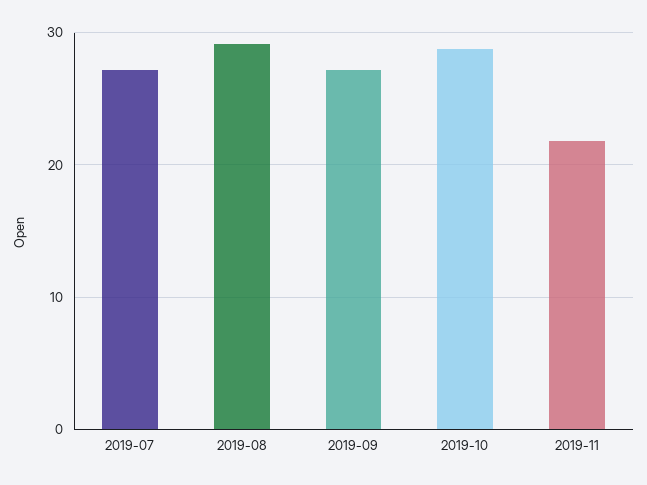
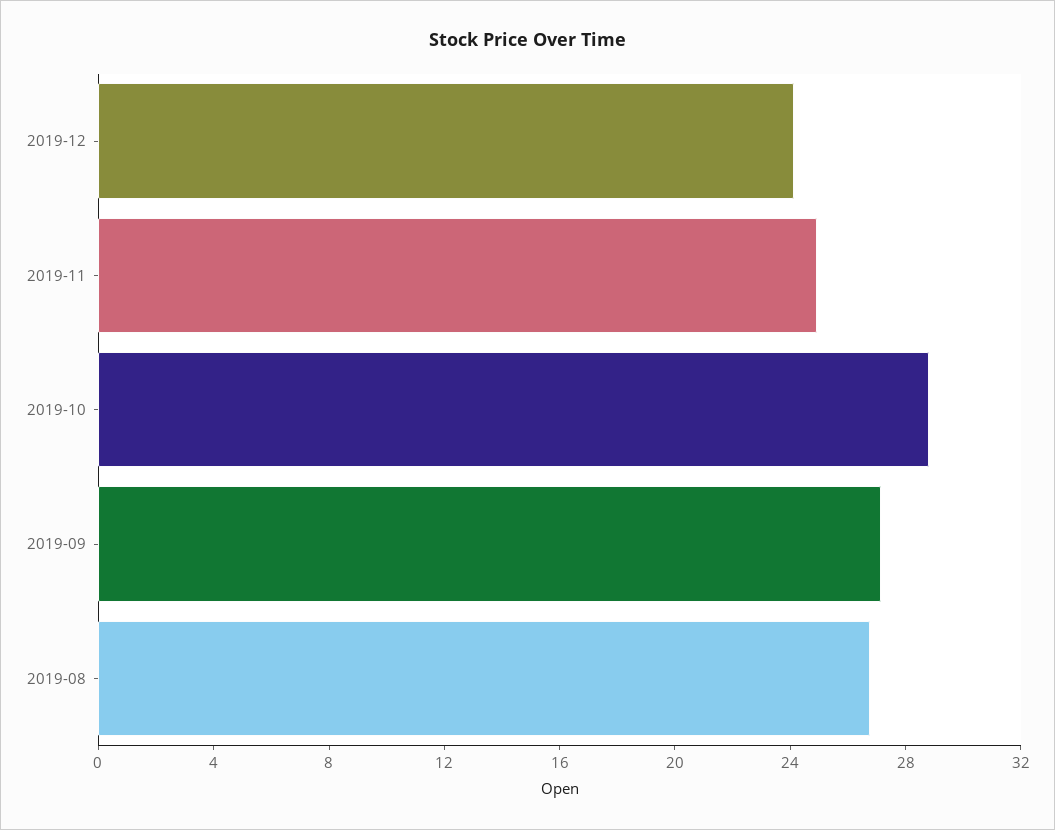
2019-07: 27 -> none
2019-08: 29 -> 27
2019-11: 22 -> 25
2019-12: none -> 24

